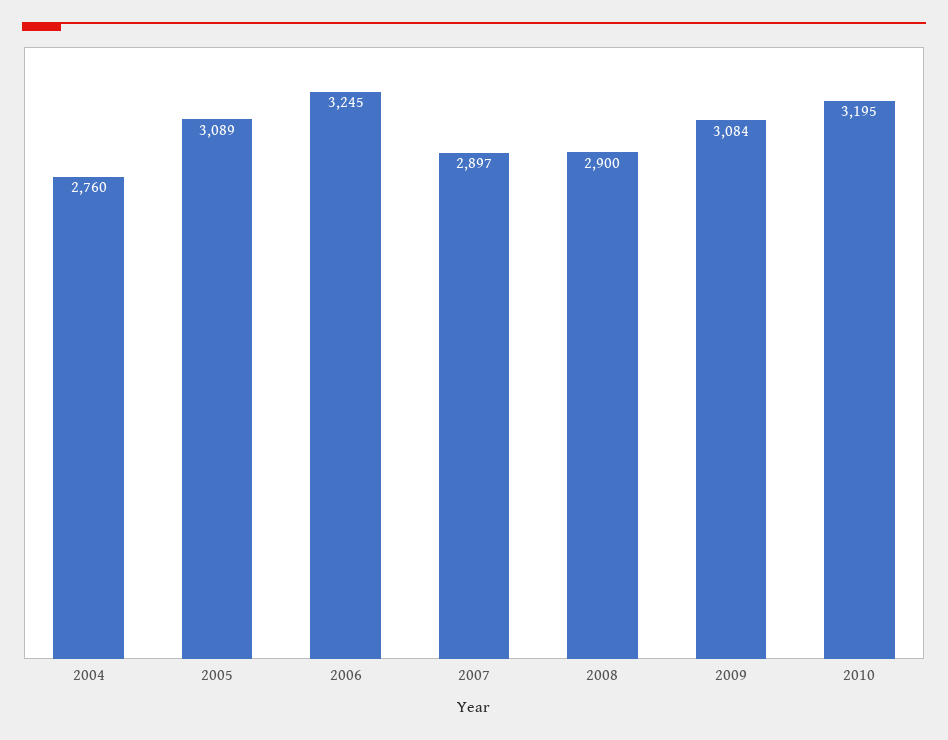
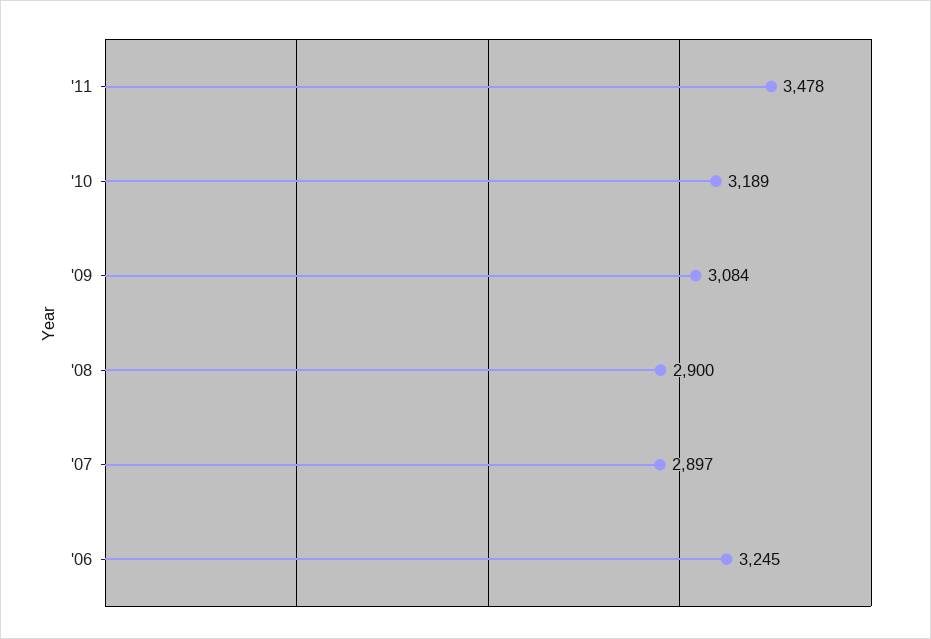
2004: 2760 -> none
2005: 3089 -> none
2010: 3195 -> 3189
'11: none -> 3478

